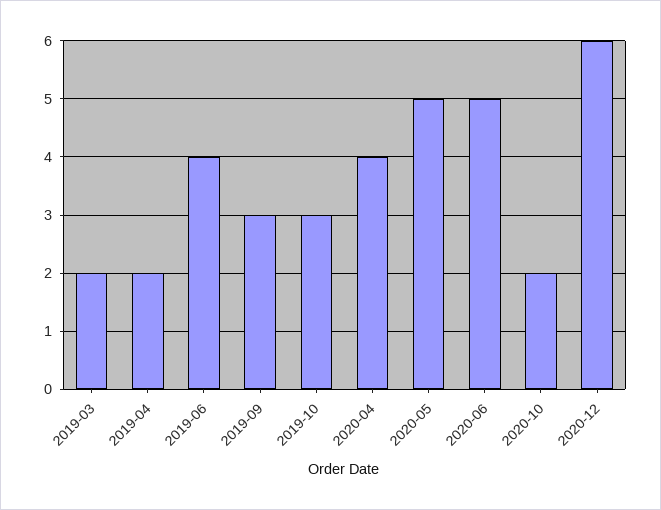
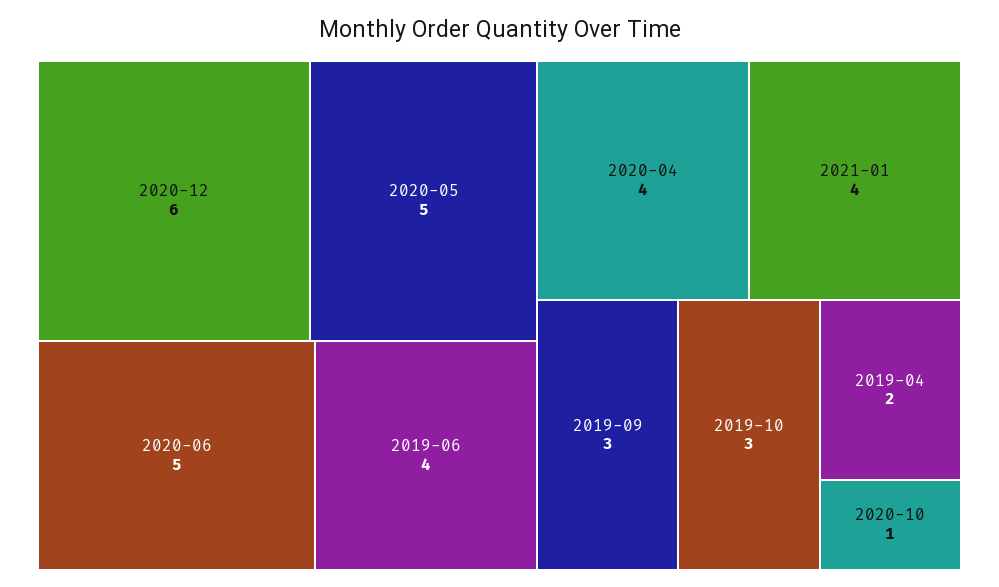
2019-03: 2 -> none
2020-10: 2 -> 1
2021-01: none -> 4

